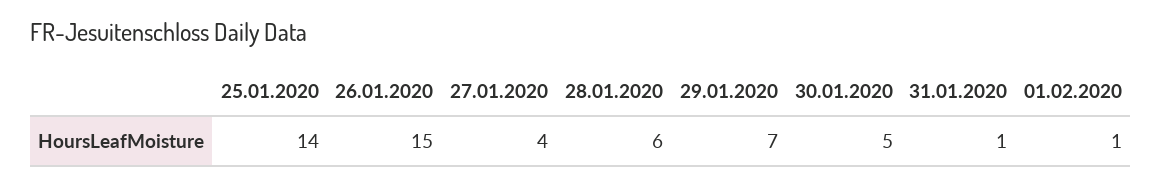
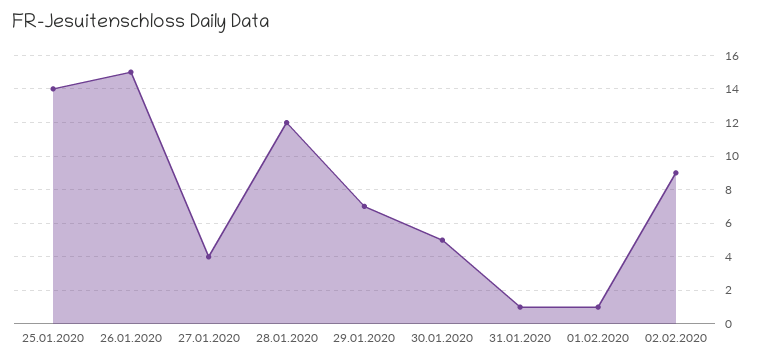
28.01.2020: 6 -> 12
02.02.2020: none -> 9

